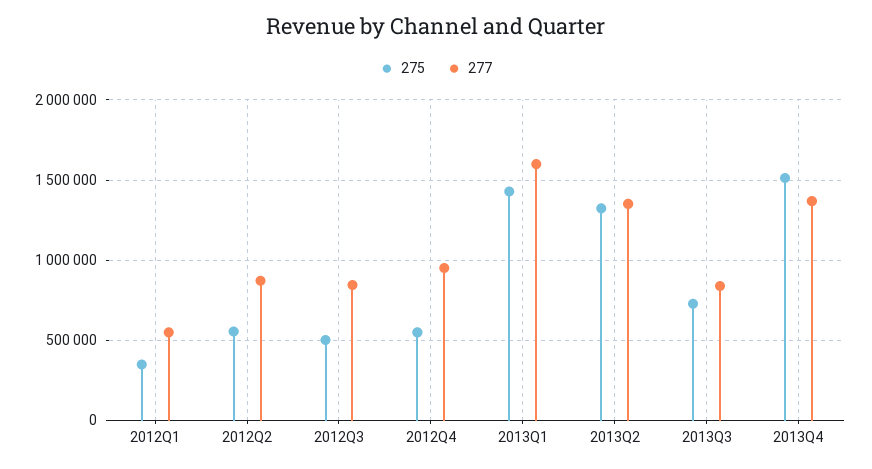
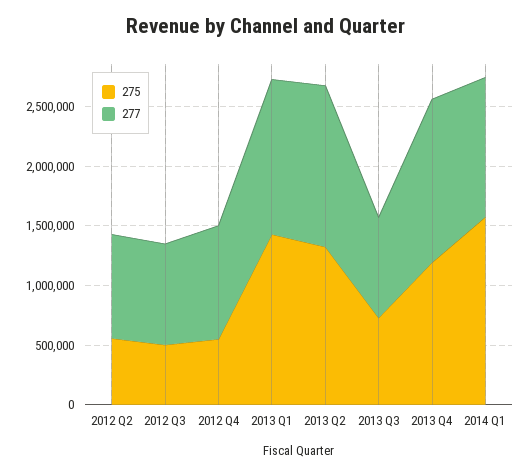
275, 2012Q1: 350000 -> none
277, 2012Q1: 550000 -> none
277, 2013Q1: 1600000 -> 1300000
275, 2013Q4: 1500000 -> 1200000
275, 2014 Q1: none -> 1600000
277, 2014 Q1: none -> 1200000

